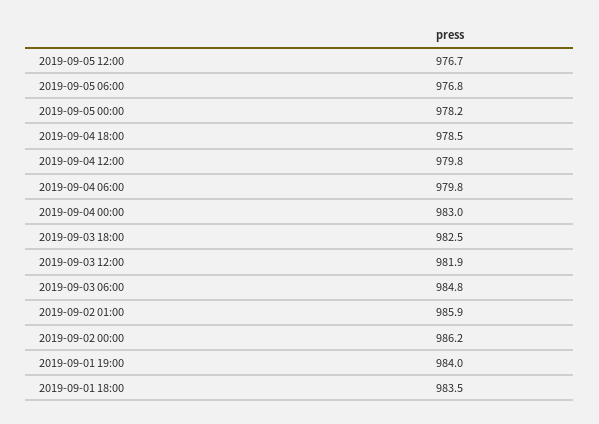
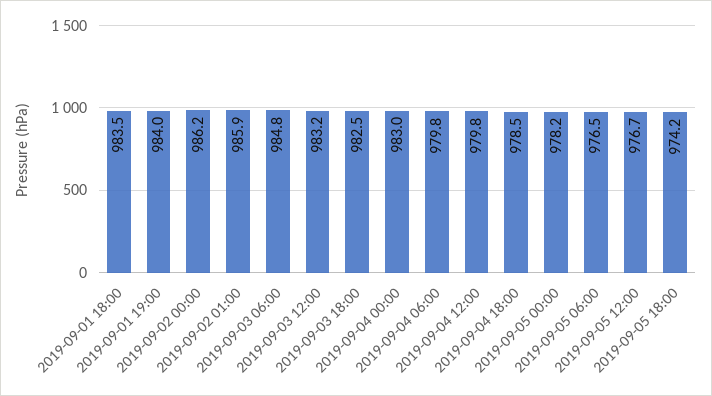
2019-09-05 06:00: 976.8 -> 976.5
2019-09-03 12:00: 981.9 -> 983.2
2019-09-05 18:00: none -> 974.2

